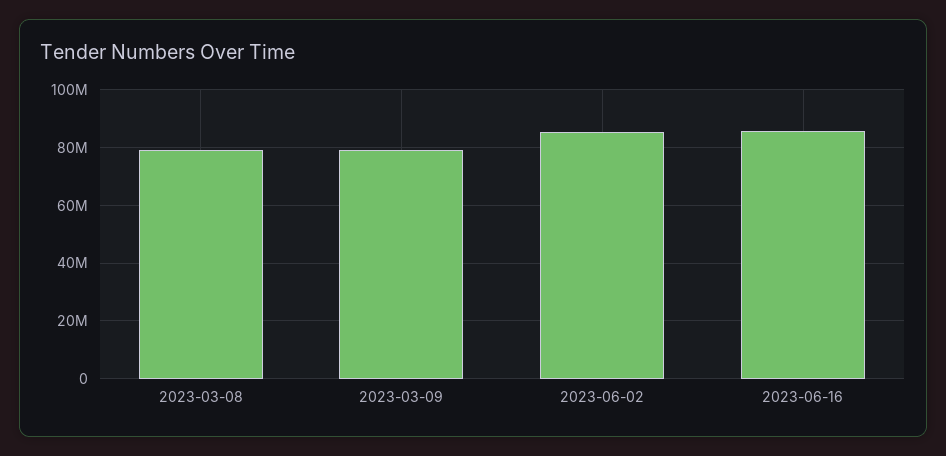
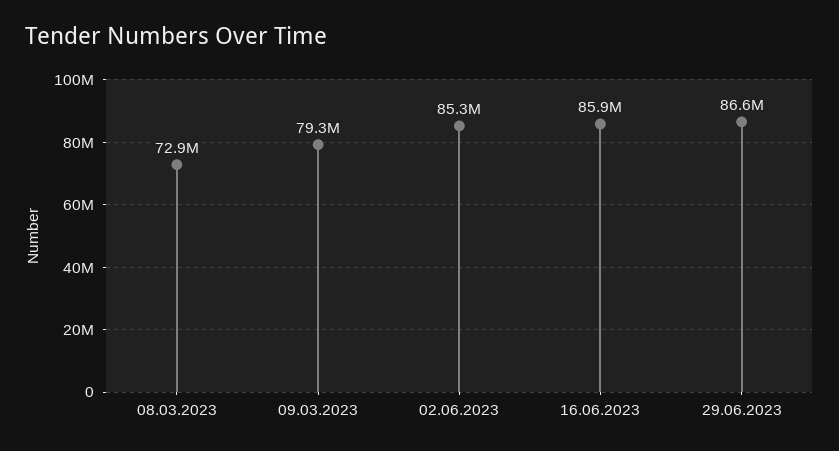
2023-03-08: 80000000 -> 72900000
29.06.2023: none -> 86600000

